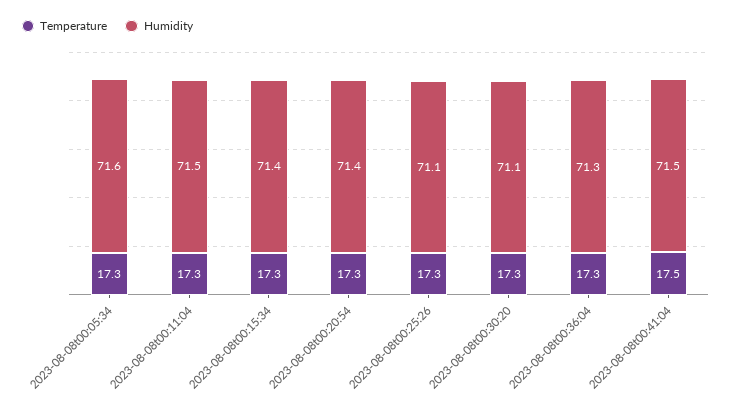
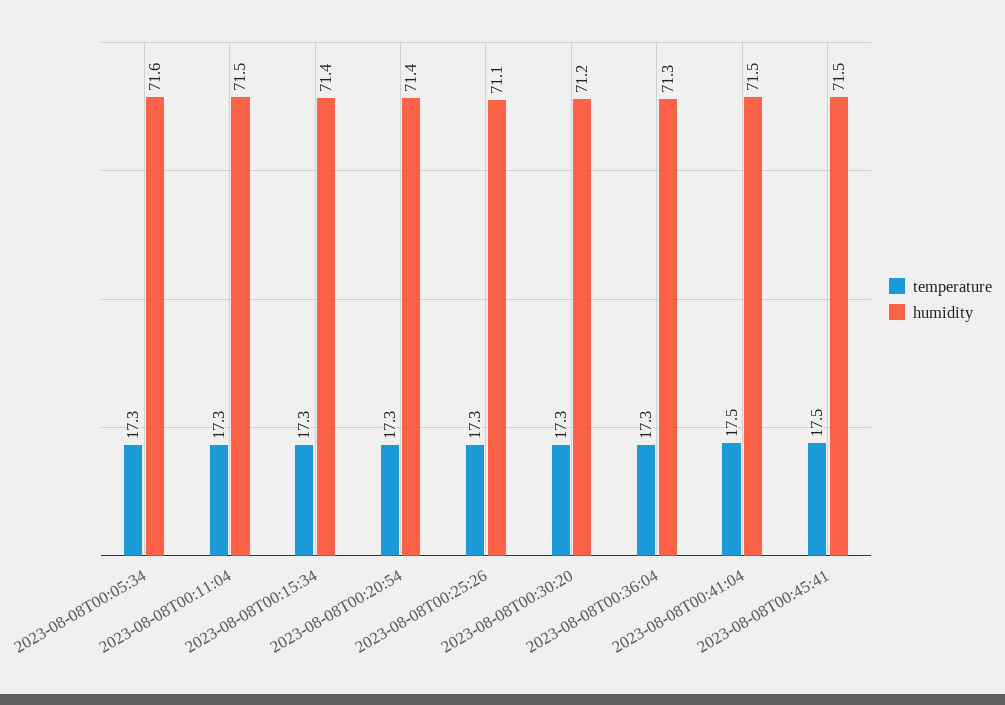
Humidity, 2023-08-08t00:30:20: 71.1 -> 71.2
Temperature, 2023-08-08T00:45:41: none -> 17.5
Humidity, 2023-08-08T00:45:41: none -> 71.5

